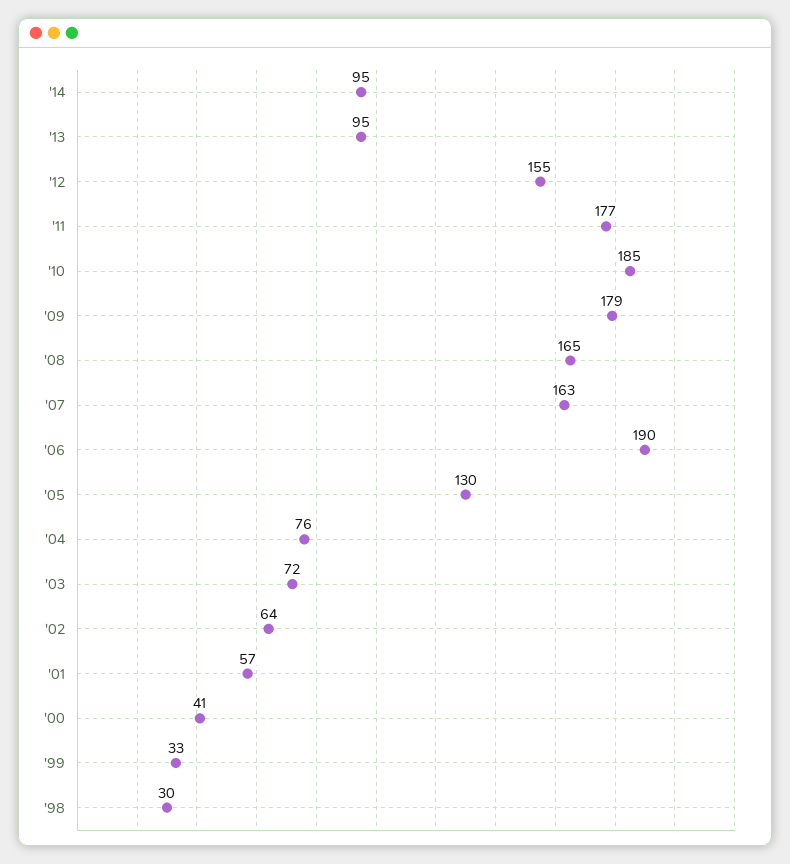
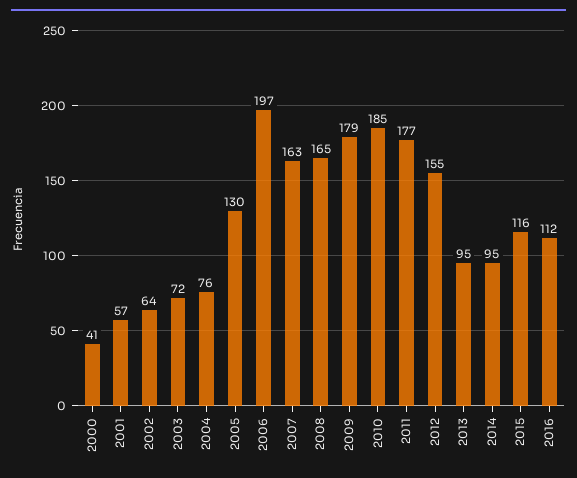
'06: 190 -> 197
'99: 33 -> none
'98: 30 -> none
2015: none -> 116
2016: none -> 112

